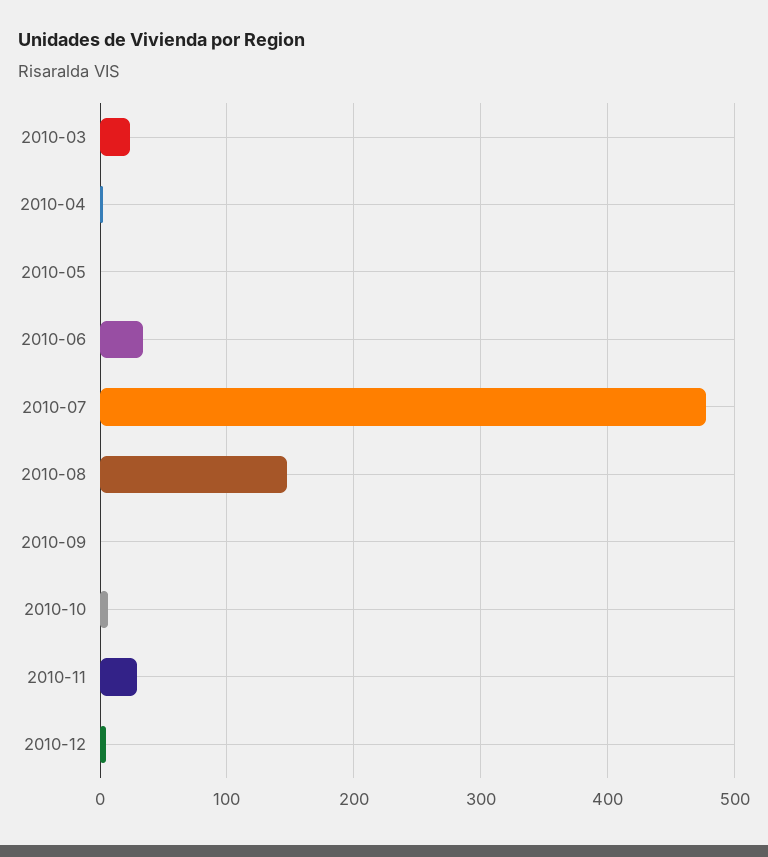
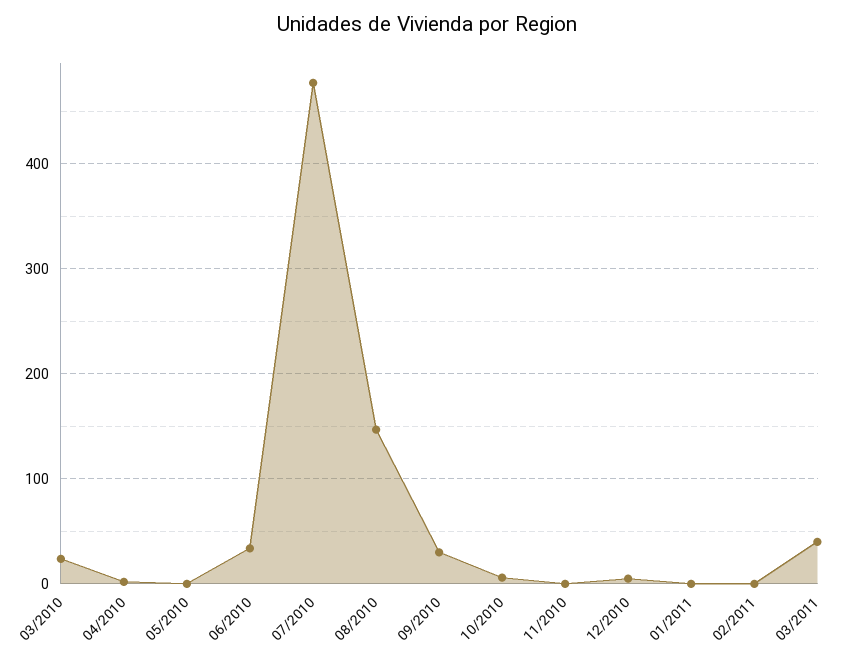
2010-09: 0 -> 30
2010-11: 30 -> 0
01/2011: none -> 0
02/2011: none -> 0
03/2011: none -> 40

